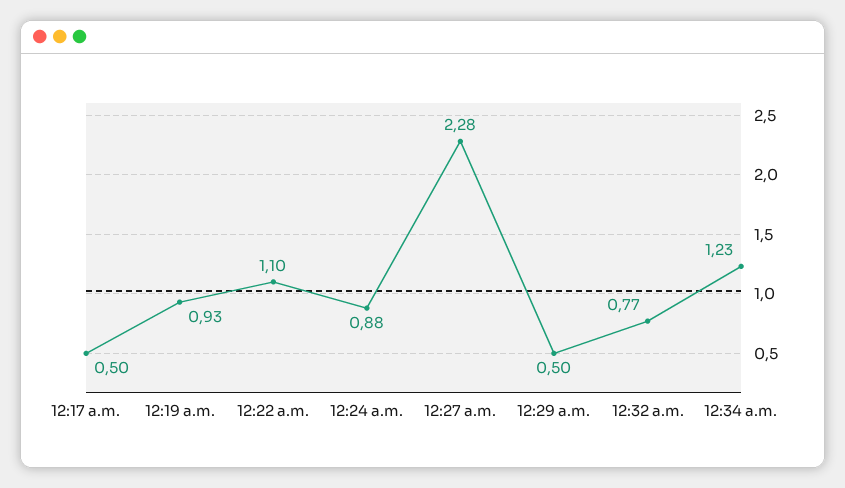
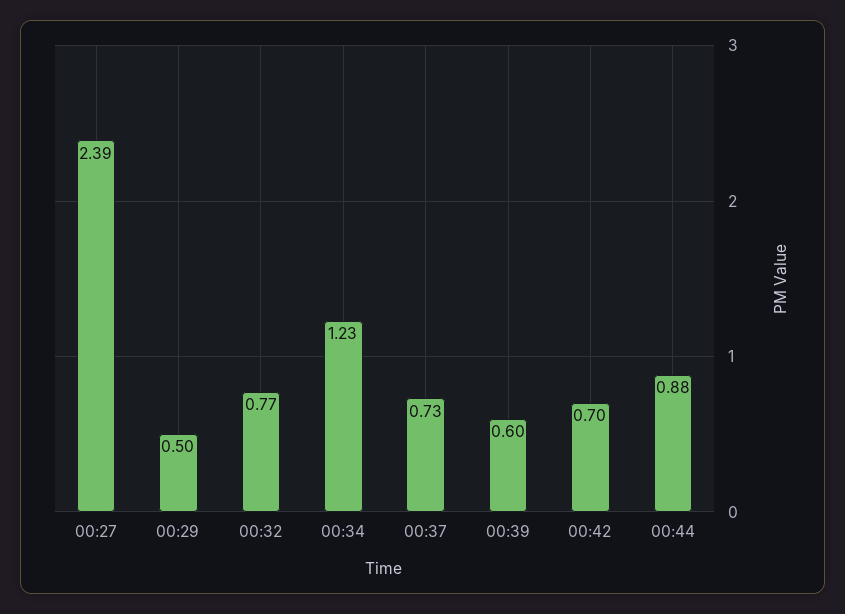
12:17 a.m.: 0.5 -> none
12:19 a.m.: 0.93 -> none
12:22 a.m.: 1.1 -> none
12:24 a.m.: 0.88 -> none
12:27 a.m.: 2.28 -> 2.39
00:37: none -> 0.73
00:39: none -> 0.6
00:42: none -> 0.7
00:44: none -> 0.88

